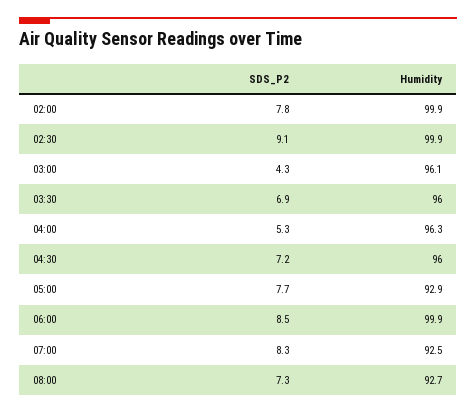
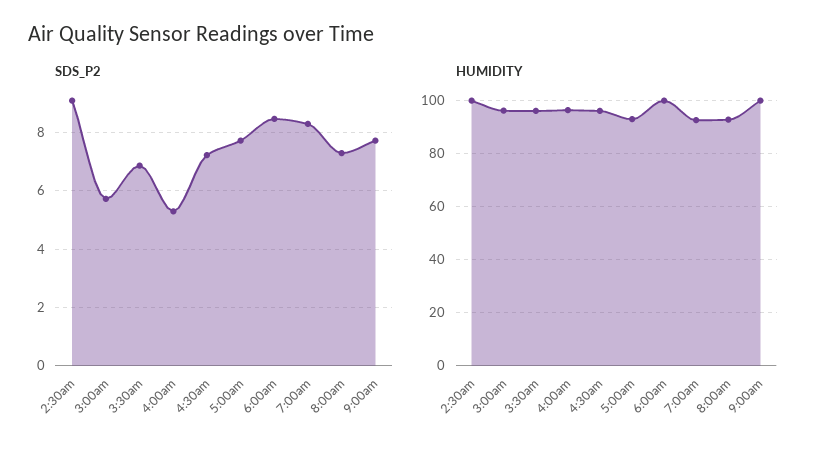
SDS_P2, 02:00: 7.8 -> none
Humidity, 02:00: 99.9 -> none
SDS_P2, 03:00: 4.3 -> 5.75
SDS_P2, 9:00am: none -> 7.75
Humidity, 9:00am: none -> 100

